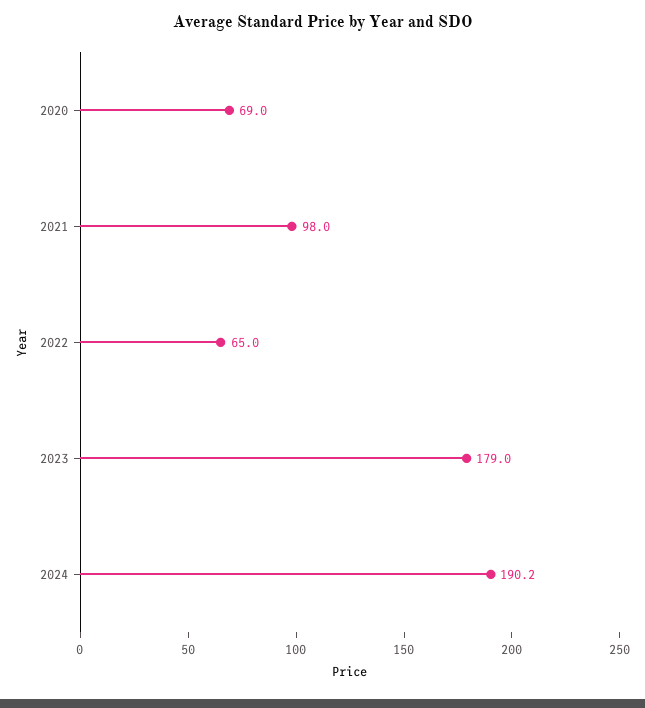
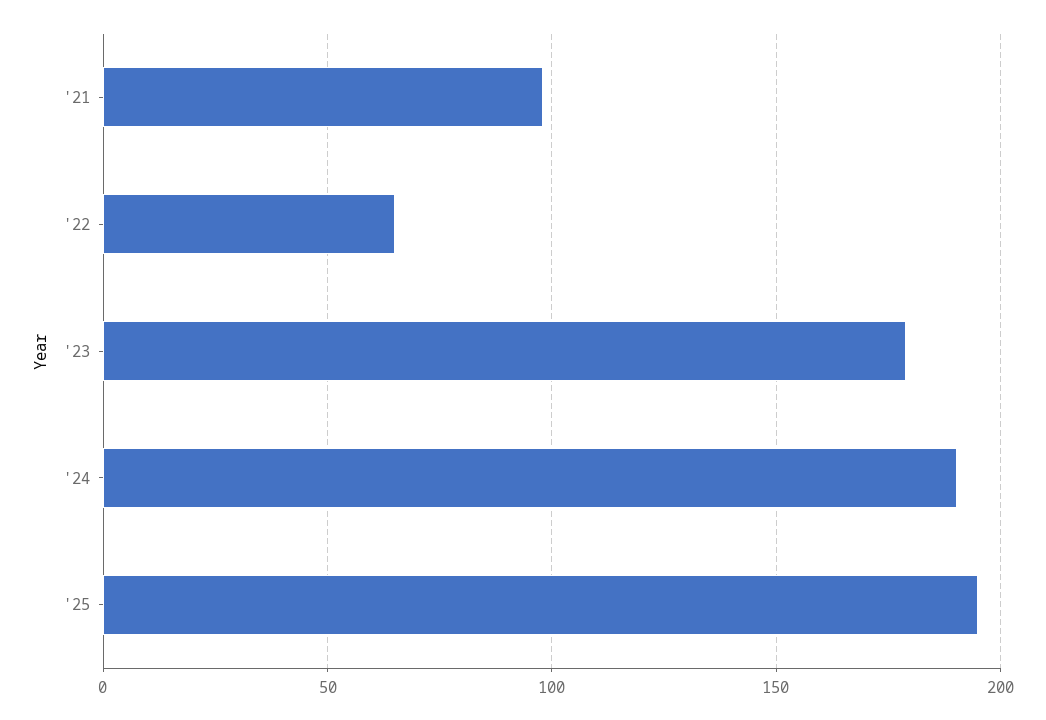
2020: 69 -> none
'25: none -> 195

